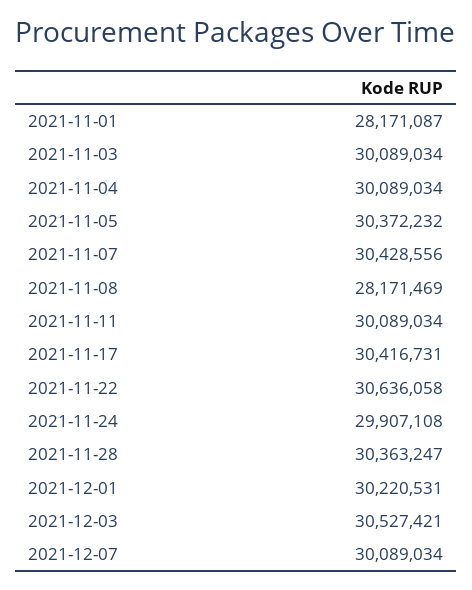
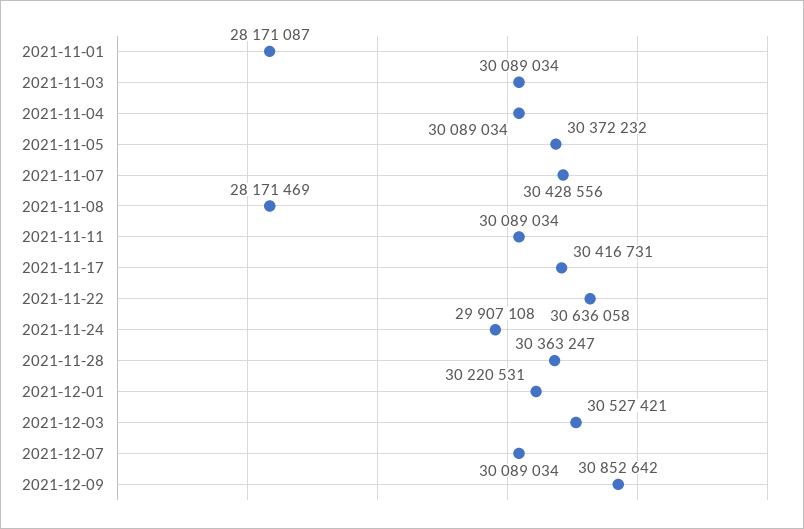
2021-12-09: none -> 30852642

